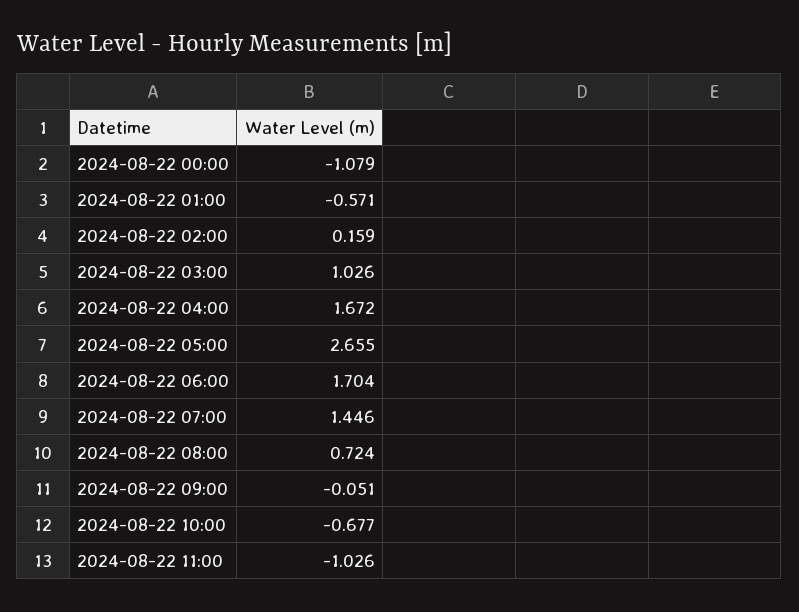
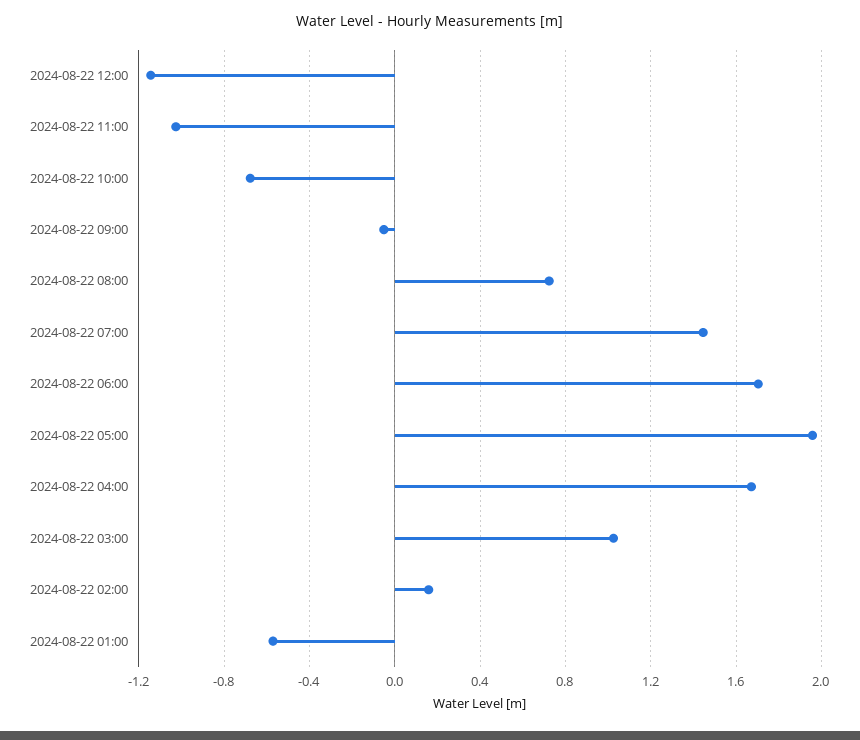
2024-08-22 00:00: -1.079 -> none
2024-08-22 05:00: 2.655 -> 1.95
2024-08-22 12:00: none -> -1.15

